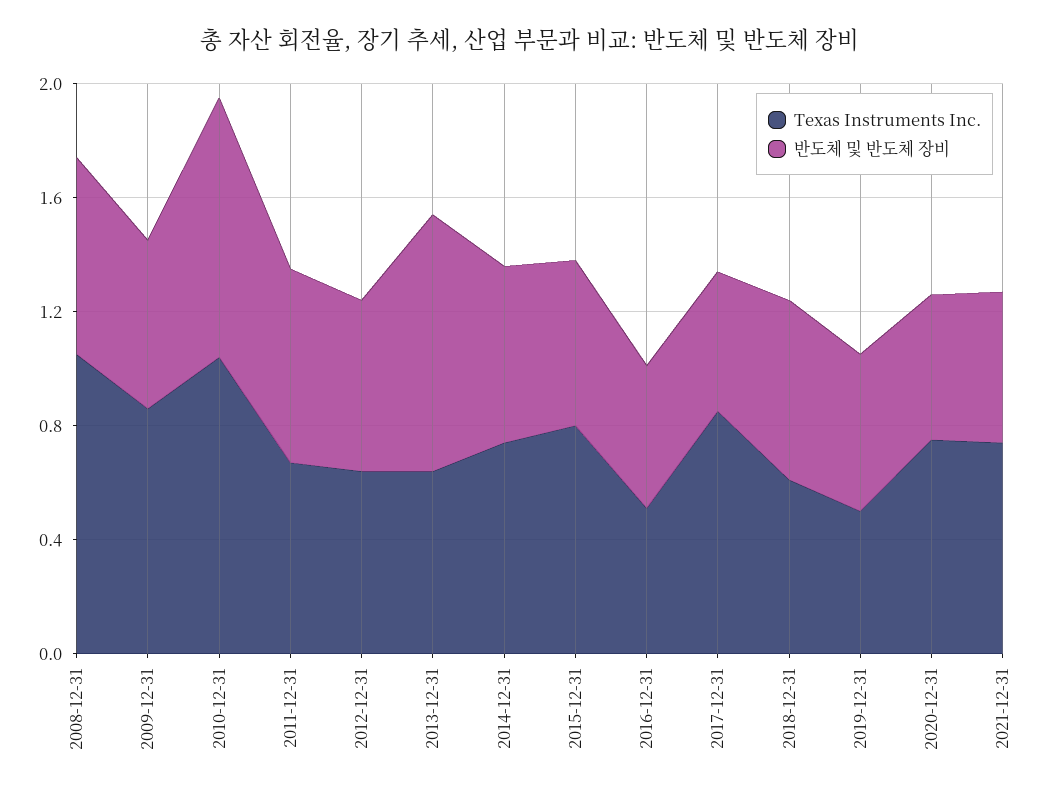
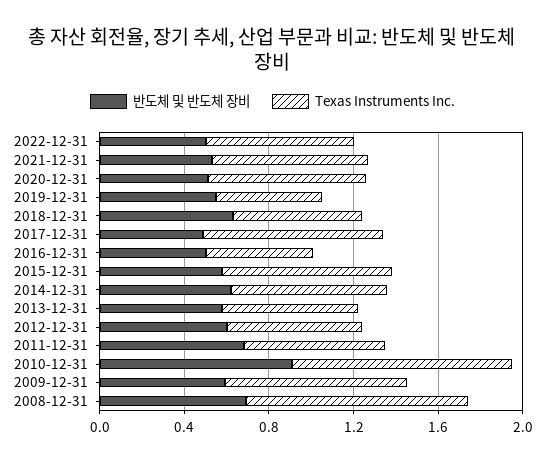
반도체 및 반도체 장비, 2013-12-31: 0.9 -> 0.6
반도체 및 반도체 장비, 2022-12-31: none -> 0.5
Texas Instruments Inc., 2022-12-31: none -> 0.7

